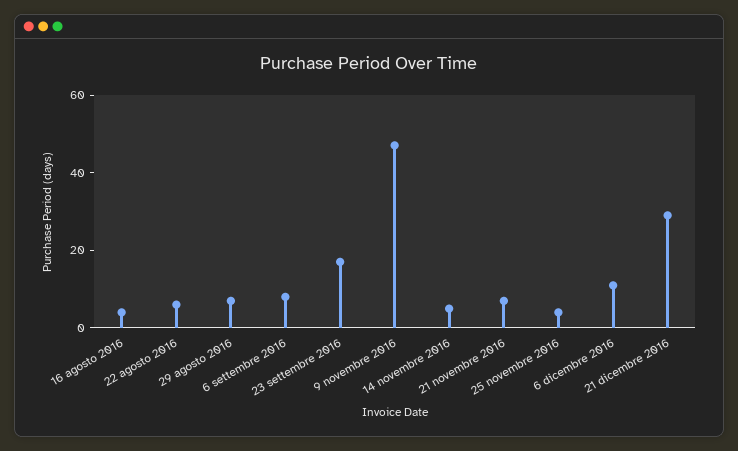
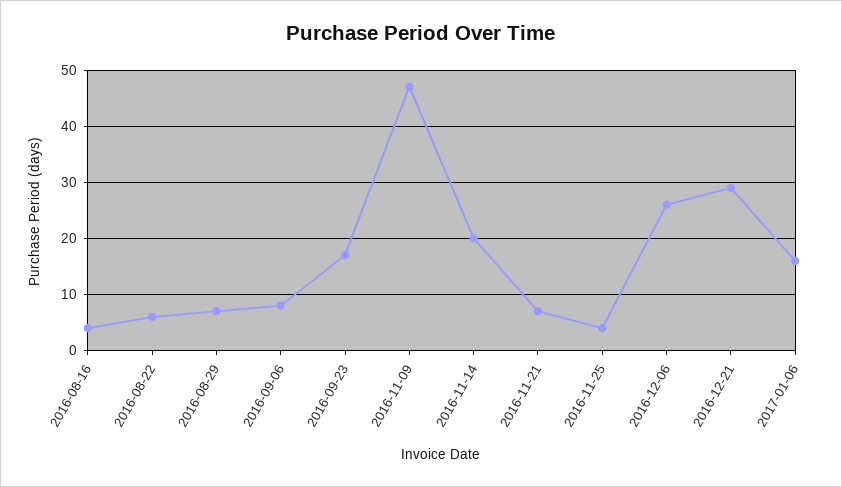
14 novembre 2016: 5 -> 20
6 dicembre 2016: 10 -> 25
2017-01-06: none -> 15

